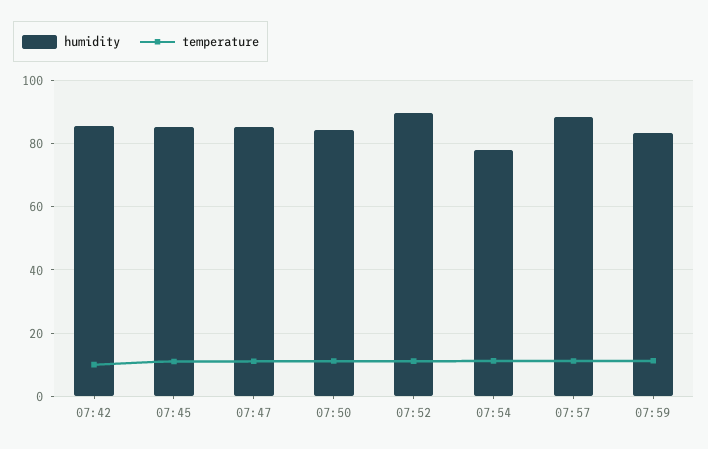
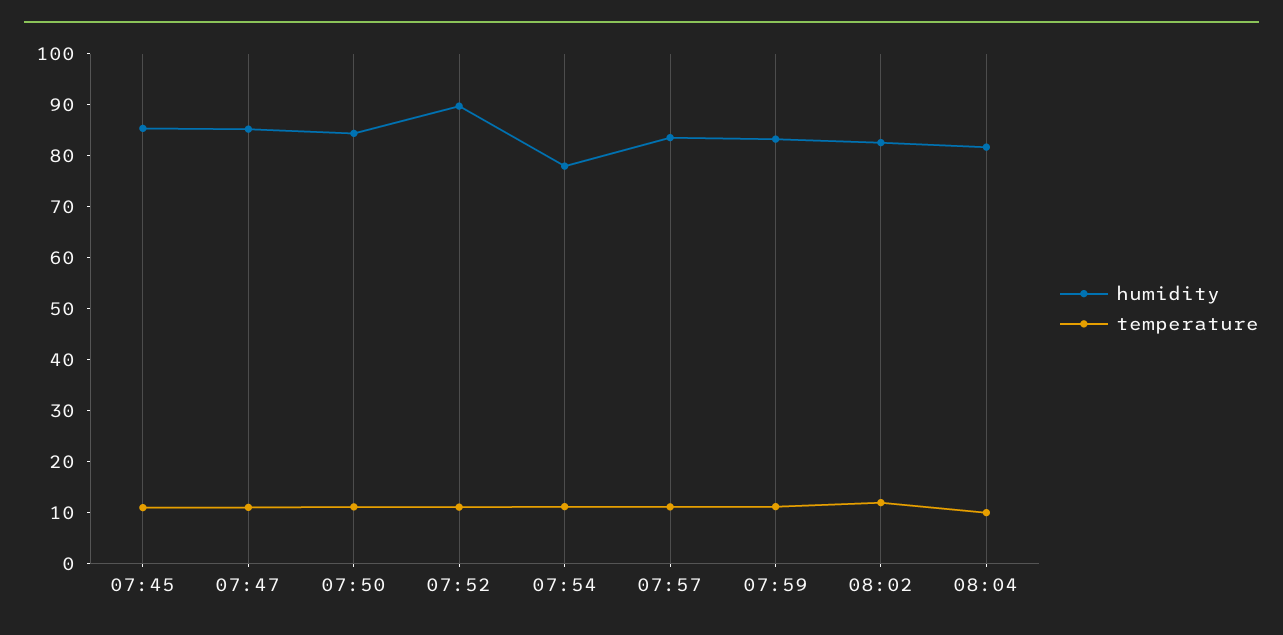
humidity, 07:42: 86 -> none
temperature, 07:42: 10 -> none
humidity, 07:57: 88 -> 84
humidity, 08:02: none -> 82
temperature, 08:02: none -> 12
humidity, 08:04: none -> 82
temperature, 08:04: none -> 10

